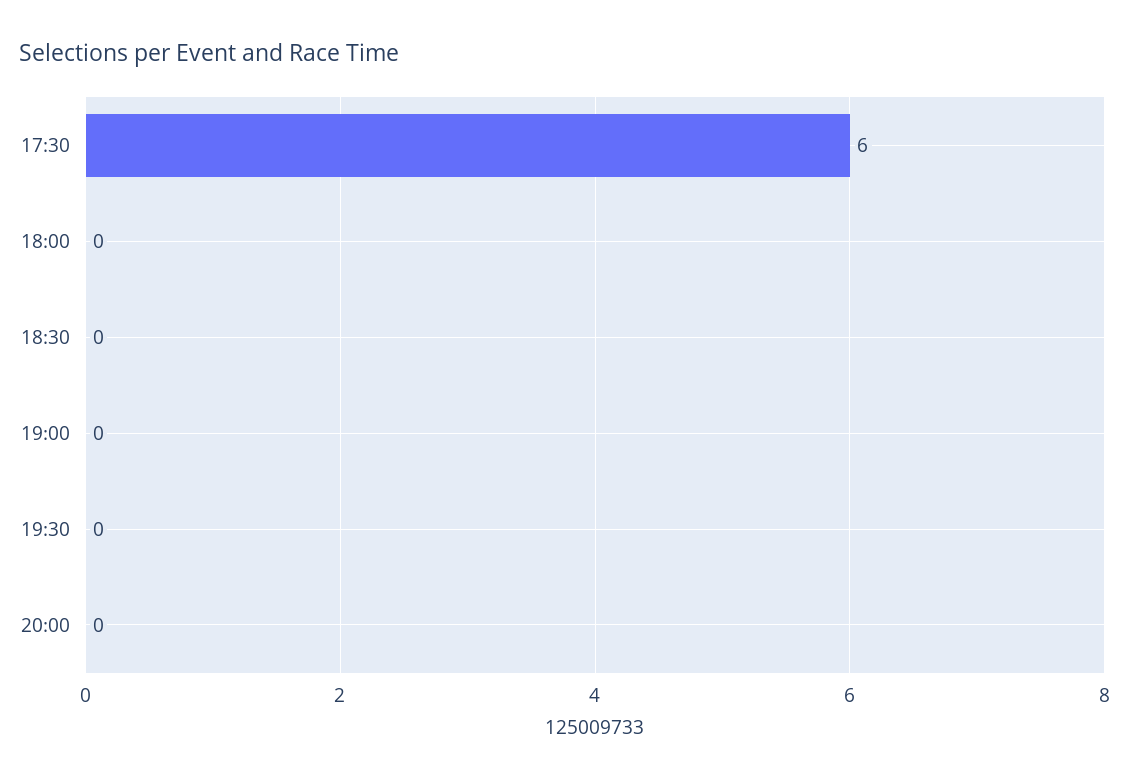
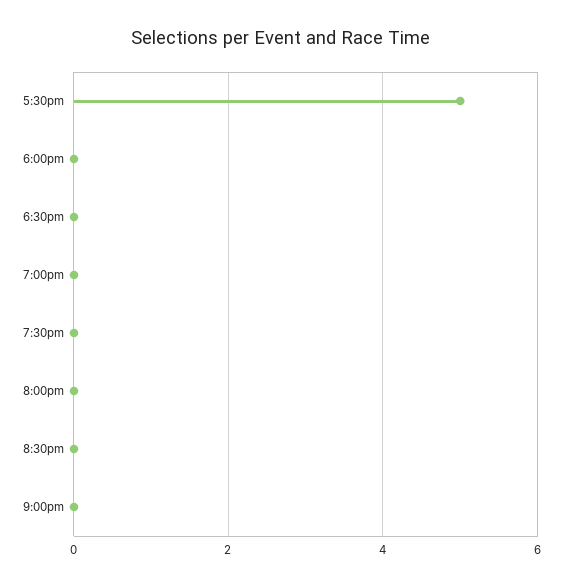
17:30: 6 -> 5
8:30pm: none -> 0
9:00pm: none -> 0

